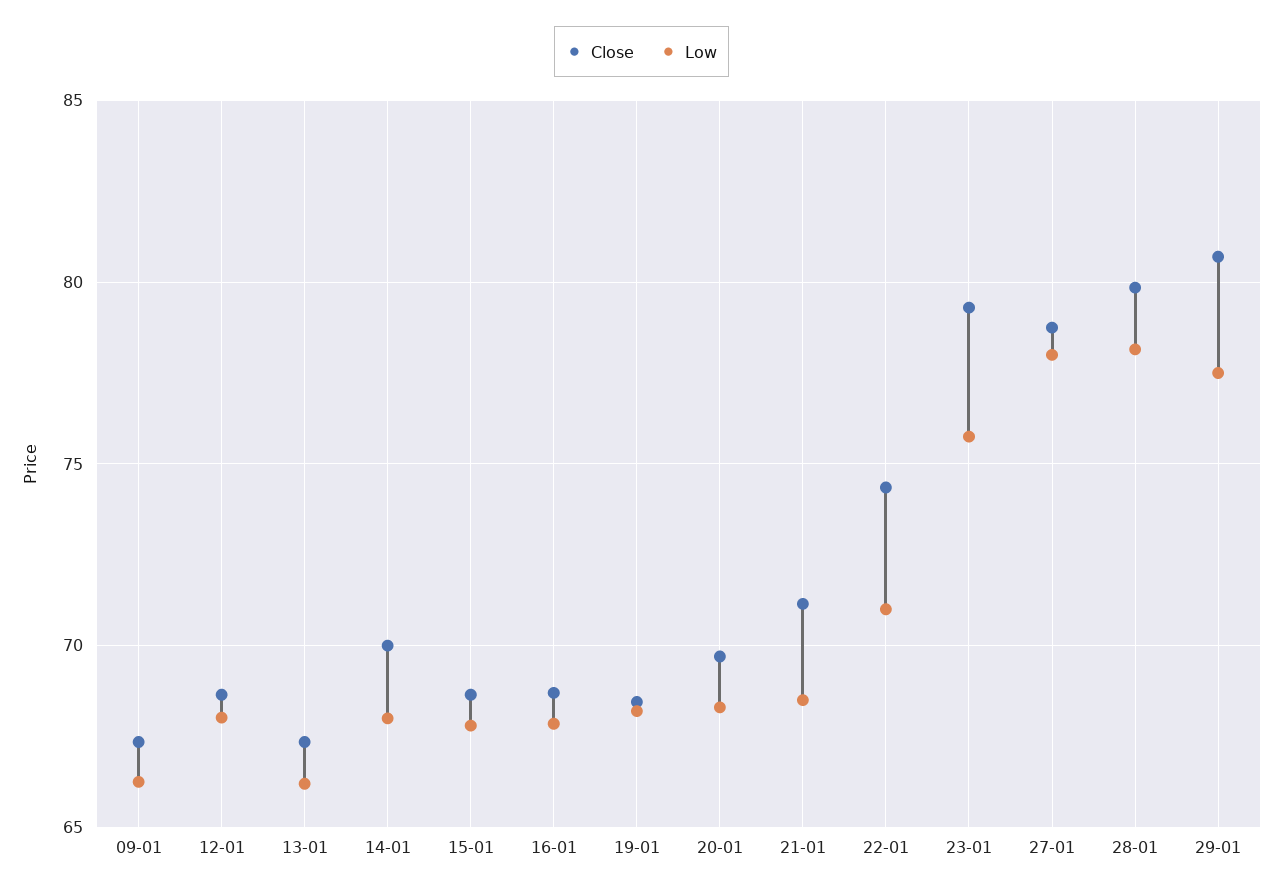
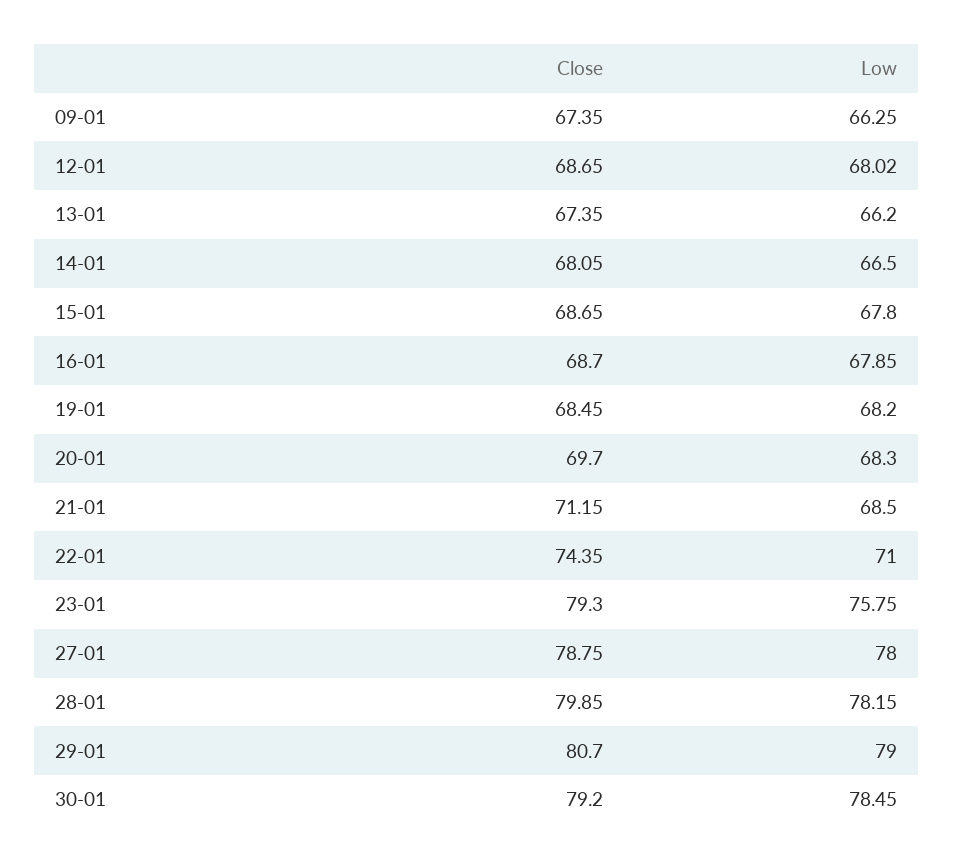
Close, 14-01: 70 -> 68.05
Low, 14-01: 68 -> 66.5
Low, 29-01: 77.5 -> 79
Close, 30-01: none -> 79.2
Low, 30-01: none -> 78.45

